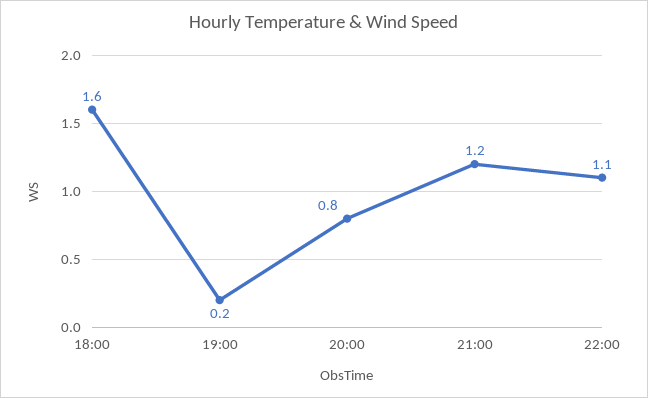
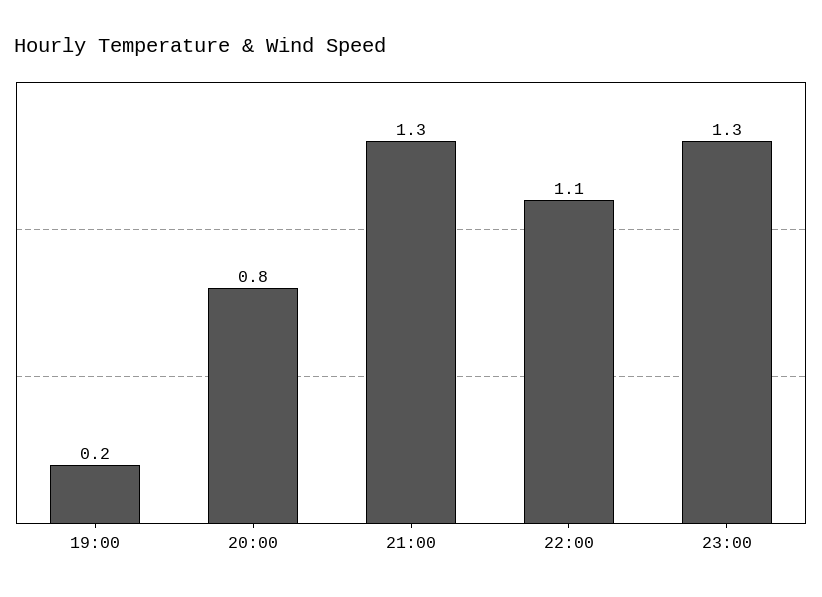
18:00: 1.6 -> none
21:00: 1.2 -> 1.3
23:00: none -> 1.3

